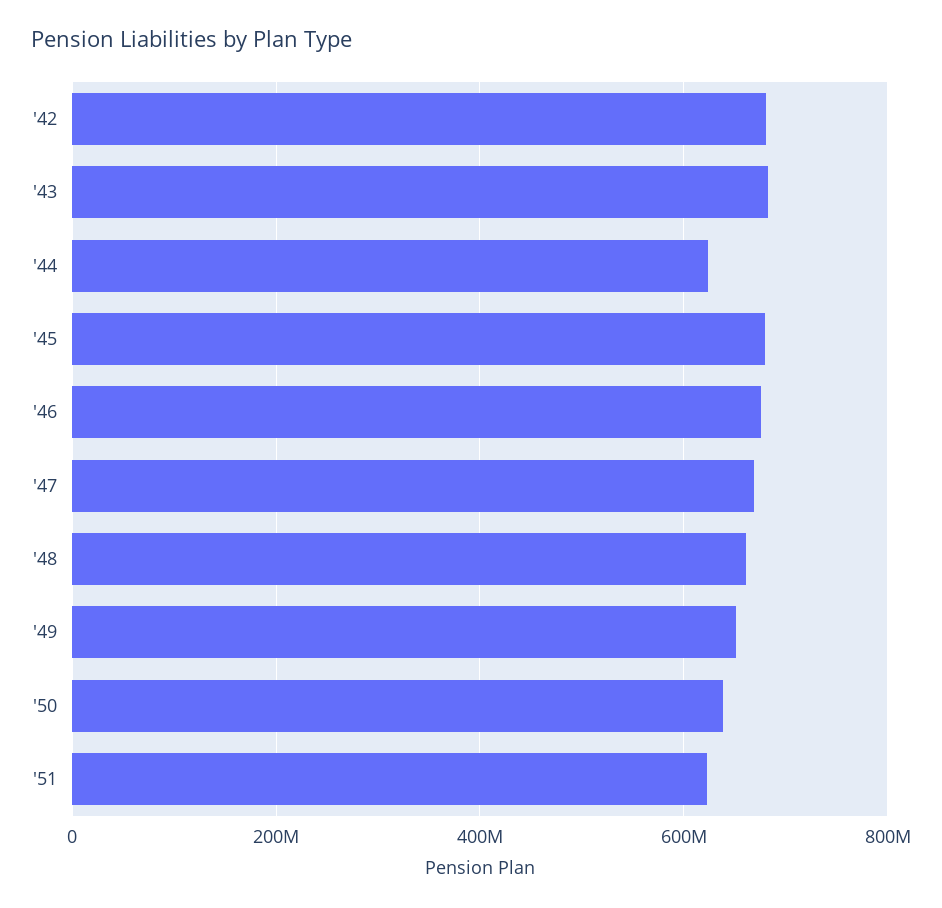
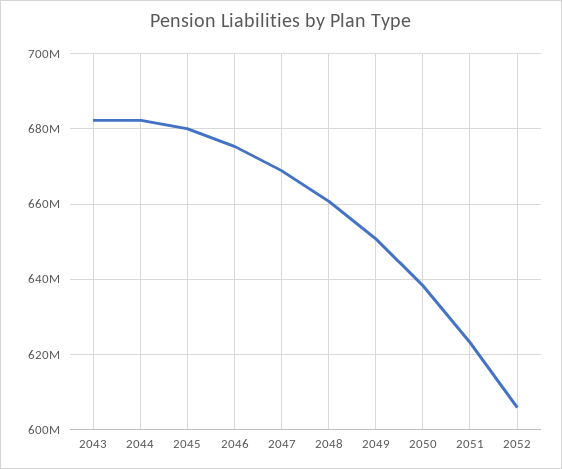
'42: 680000000 -> none
'44: 620000000 -> 682000000
2052: none -> 606000000

